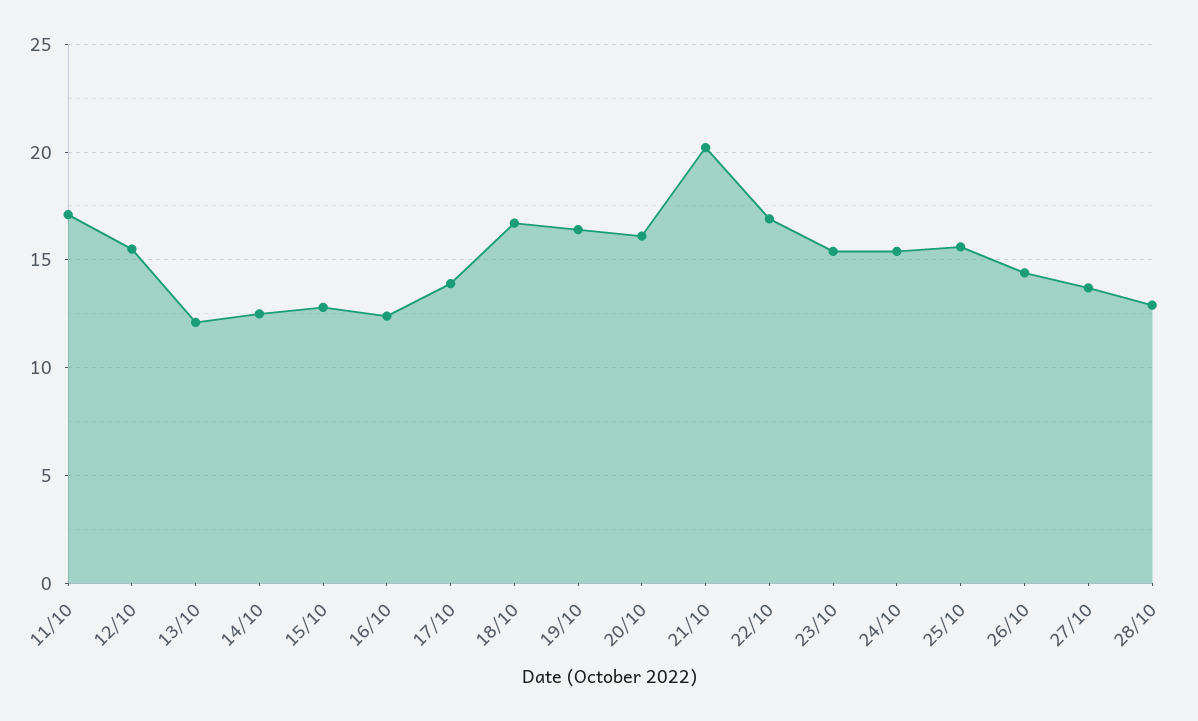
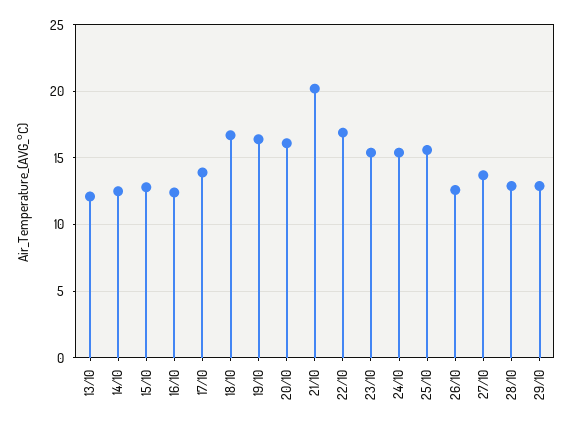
11/10: 17 -> none
12/10: 15.5 -> none
26/10: 14.5 -> 12.5
29/10: none -> 13

